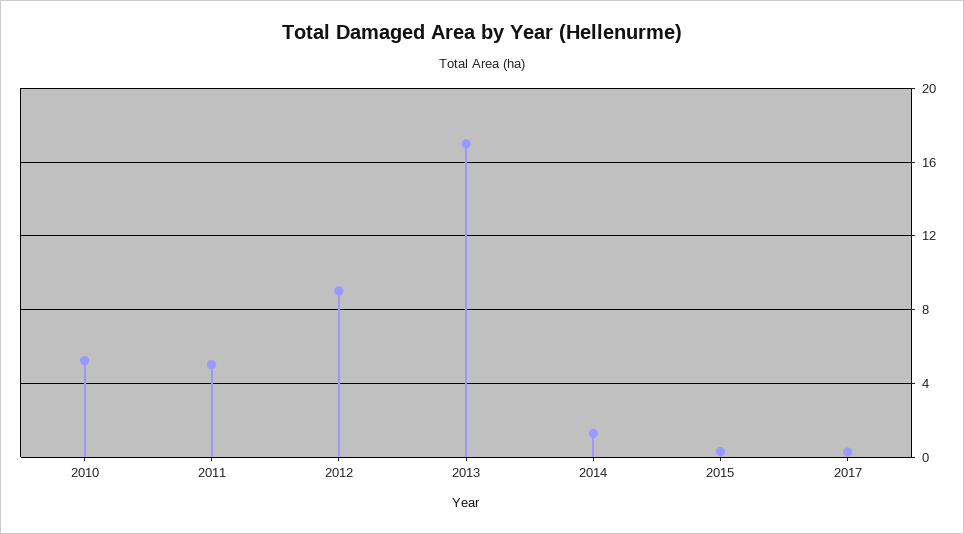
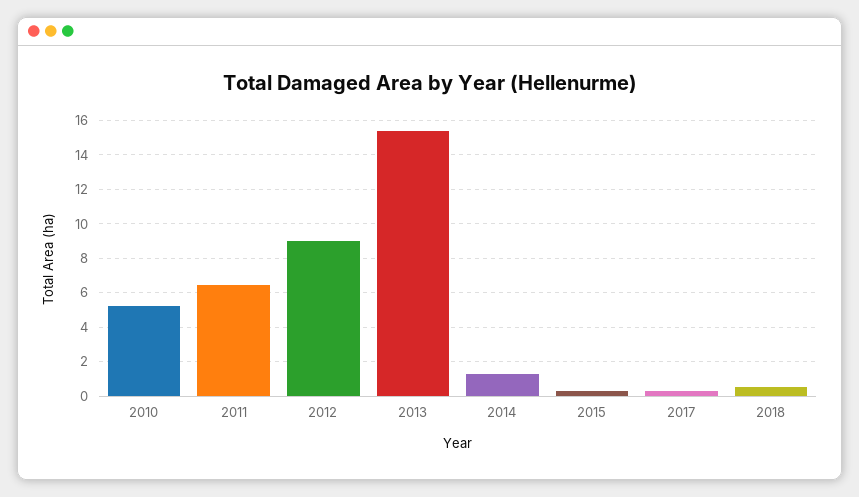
2011: 5 -> 6.5
2013: 17 -> 15.5
2018: none -> 0.5

